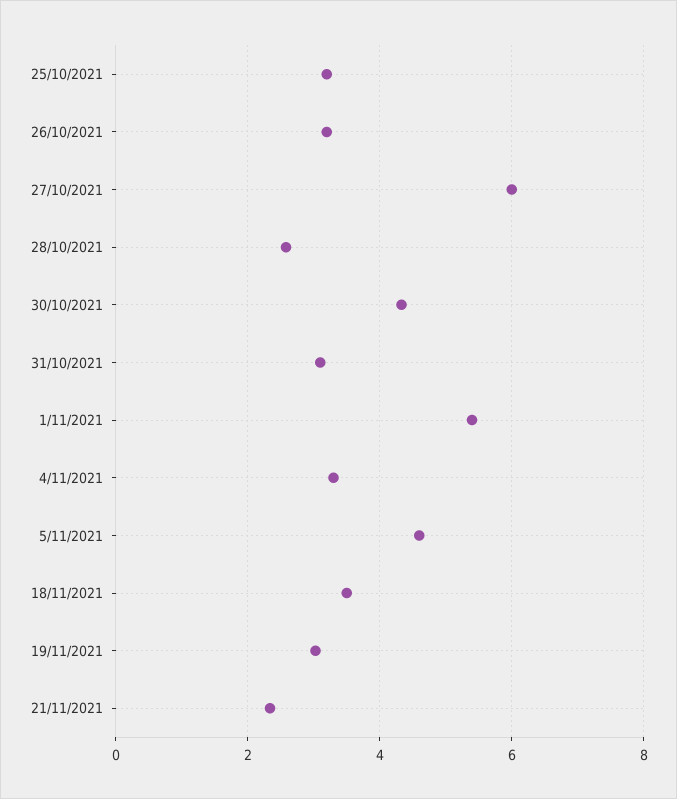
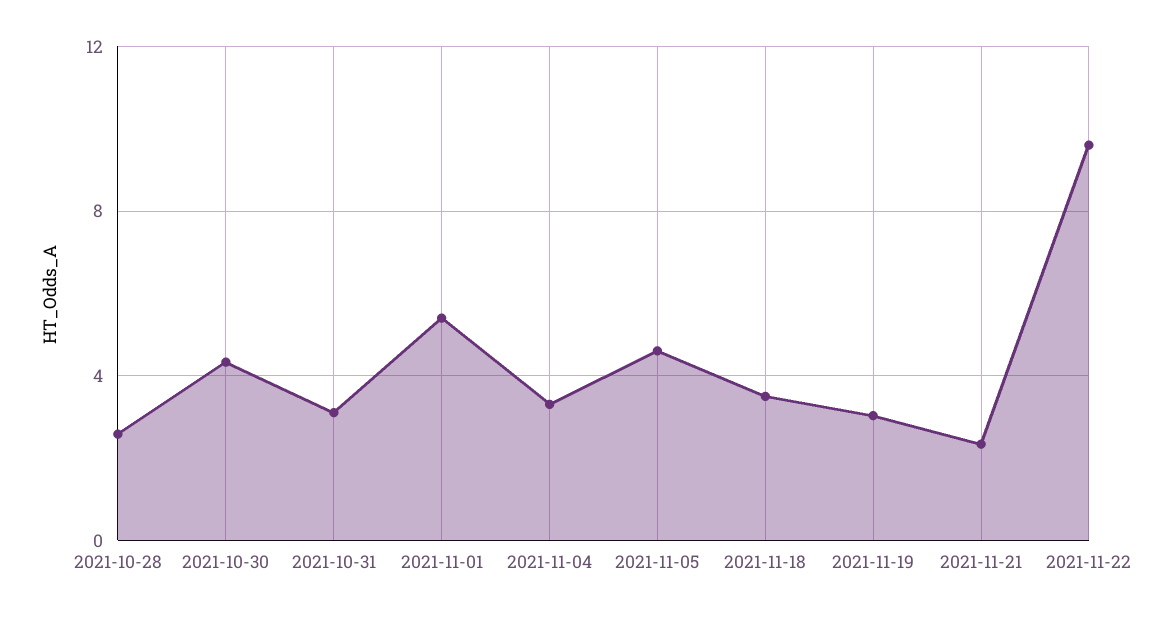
25/10/2021: 3.2 -> none
26/10/2021: 3.2 -> none
27/10/2021: 6 -> none
2021-11-22: none -> 9.5

